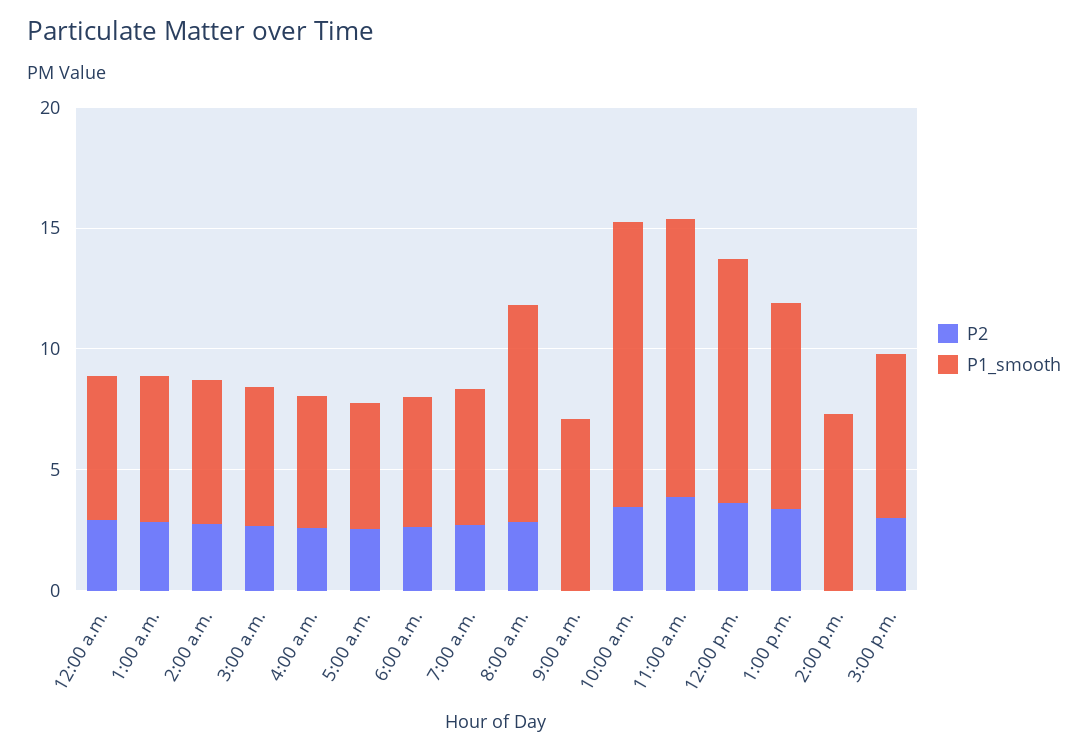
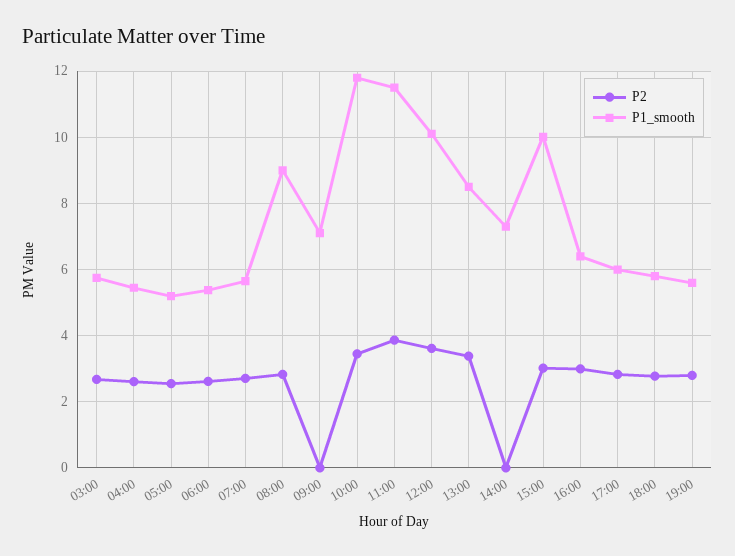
P2, 12:00 a.m.: 3 -> none
P1_smooth, 12:00 a.m.: 6 -> none
P2, 1:00 a.m.: 3 -> none
P1_smooth, 1:00 a.m.: 6 -> none
P2, 2:00 a.m.: 3 -> none
P1_smooth, 2:00 a.m.: 6 -> none
P1_smooth, 3:00 p.m.: 7 -> 10
P2, 16:00: none -> 3
P1_smooth, 16:00: none -> 6.4
P2, 17:00: none -> 2.8
P1_smooth, 17:00: none -> 6
P2, 18:00: none -> 2.8
P1_smooth, 18:00: none -> 5.8
P2, 19:00: none -> 2.8
P1_smooth, 19:00: none -> 5.6

